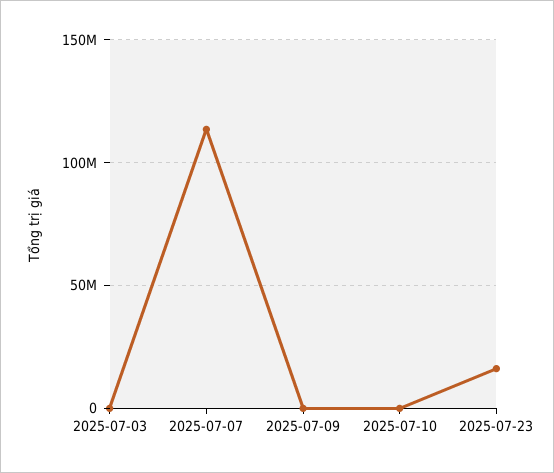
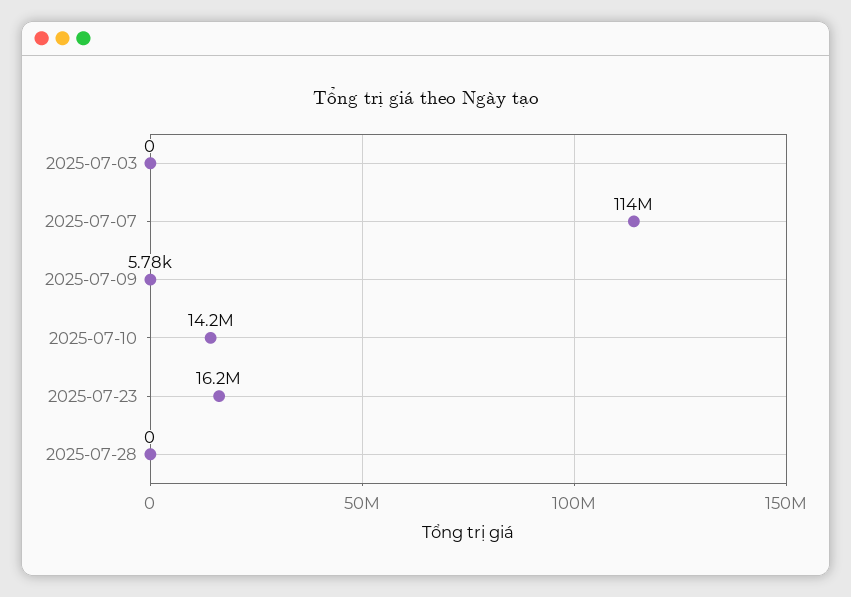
2025-07-10: 0 -> 14200000
2025-07-28: none -> 0

